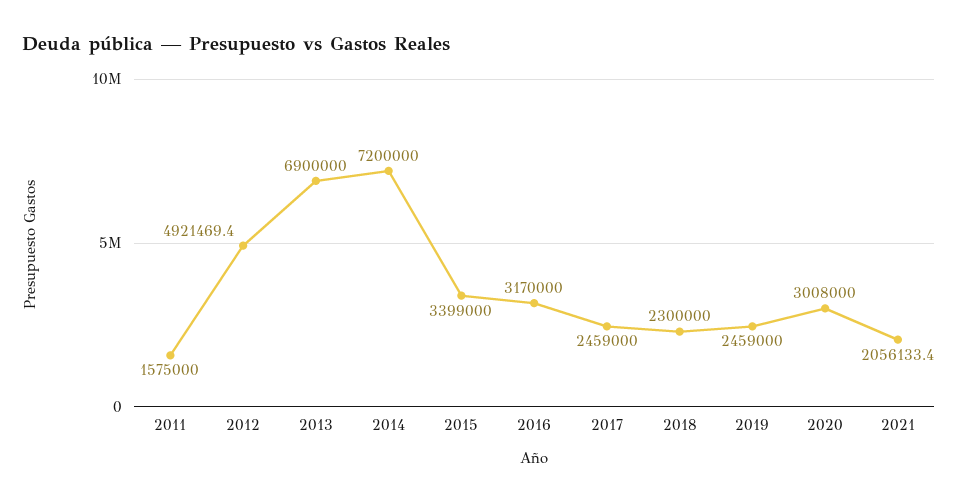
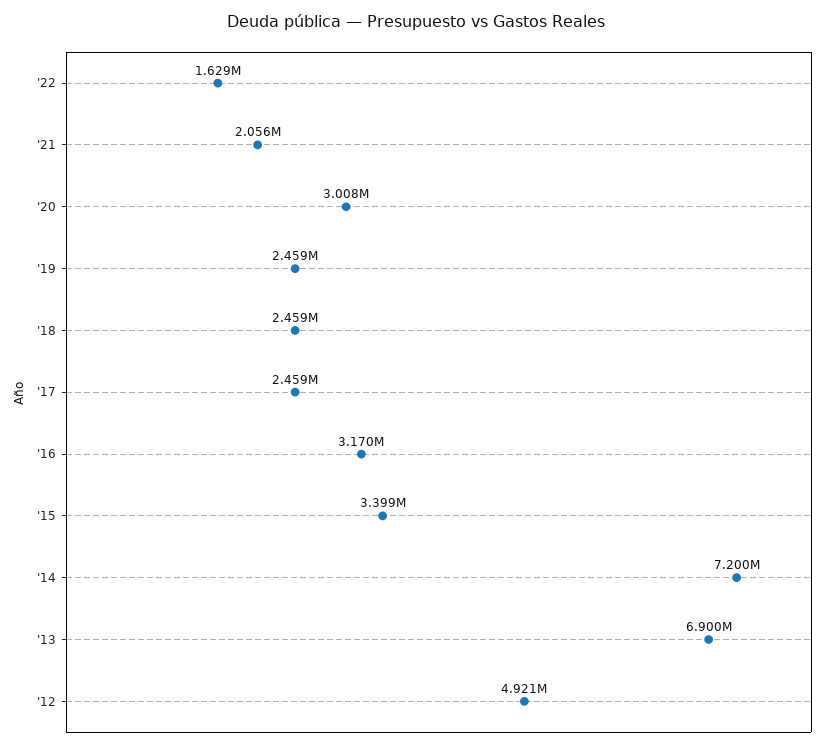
2011: 1575000 -> none
2018: 2300000 -> 2459000
'22: none -> 1629000

